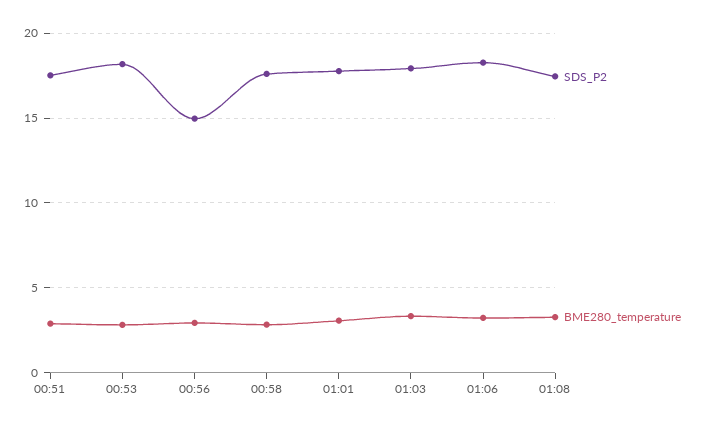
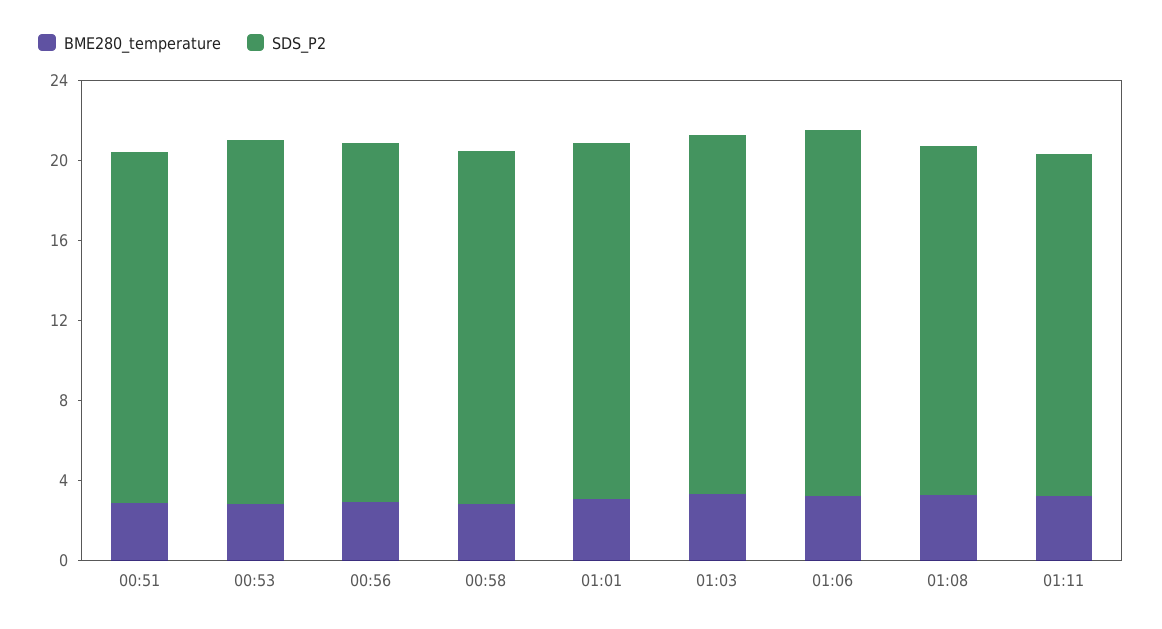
SDS_P2, 00:56: 15 -> 18
BME280_temperature, 01:11: none -> 3
SDS_P2, 01:11: none -> 17

